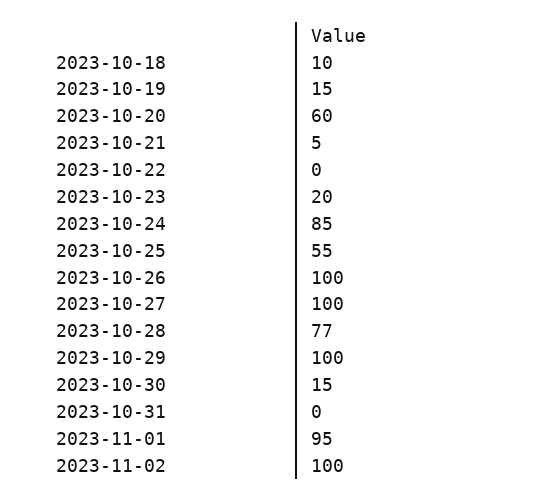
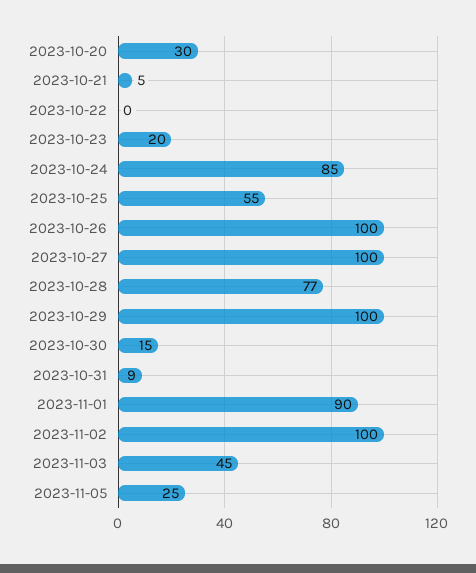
2023-10-18: 10 -> none
2023-10-19: 15 -> none
2023-10-20: 60 -> 30
2023-10-31: 0 -> 9
2023-11-01: 95 -> 90
2023-11-03: none -> 45
2023-11-05: none -> 25

